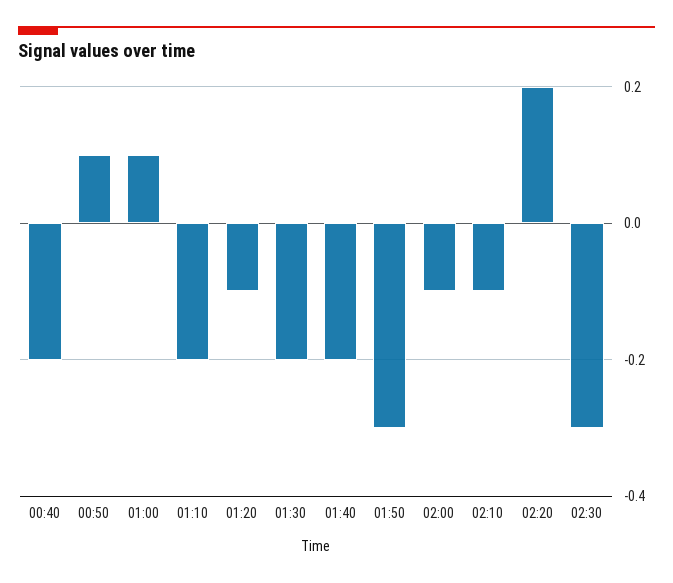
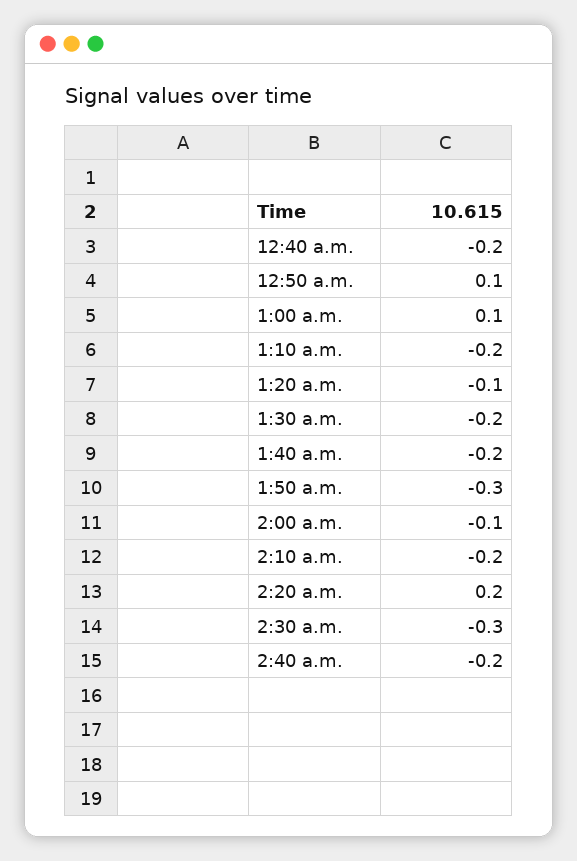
02:10: -0.1 -> -0.2
2:40 a.m.: none -> -0.2

